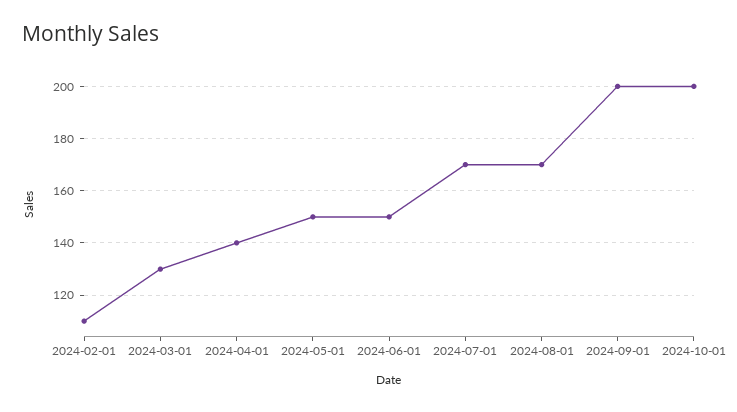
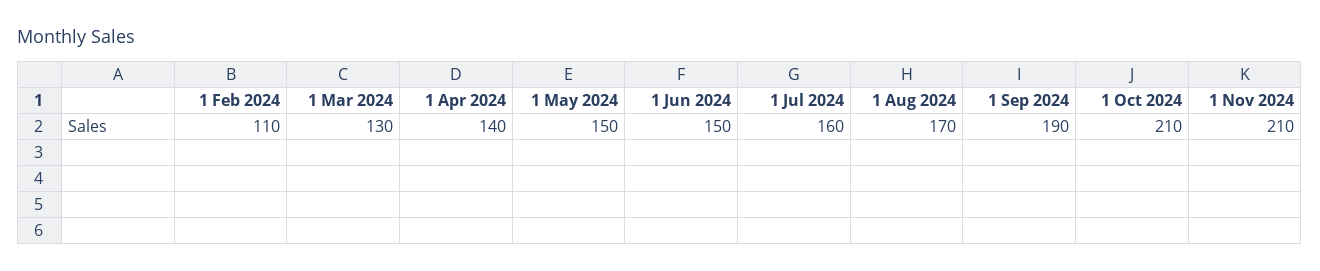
2024-07-01: 170 -> 160
2024-09-01: 200 -> 190
2024-10-01: 200 -> 210
1 Nov 2024: none -> 210

